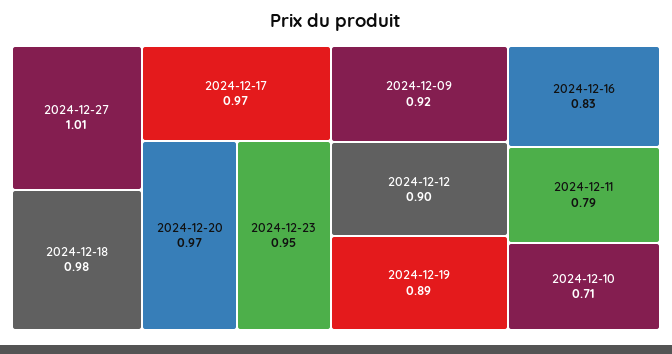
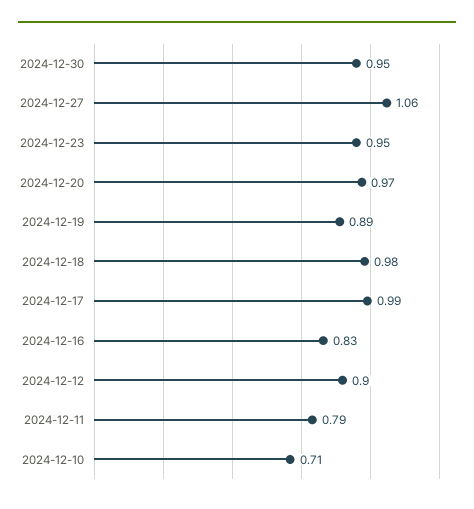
2024-12-27: 1.01 -> 1.06
2024-12-17: 0.97 -> 0.99
2024-12-09: 0.92 -> none
2024-12-30: none -> 0.95

